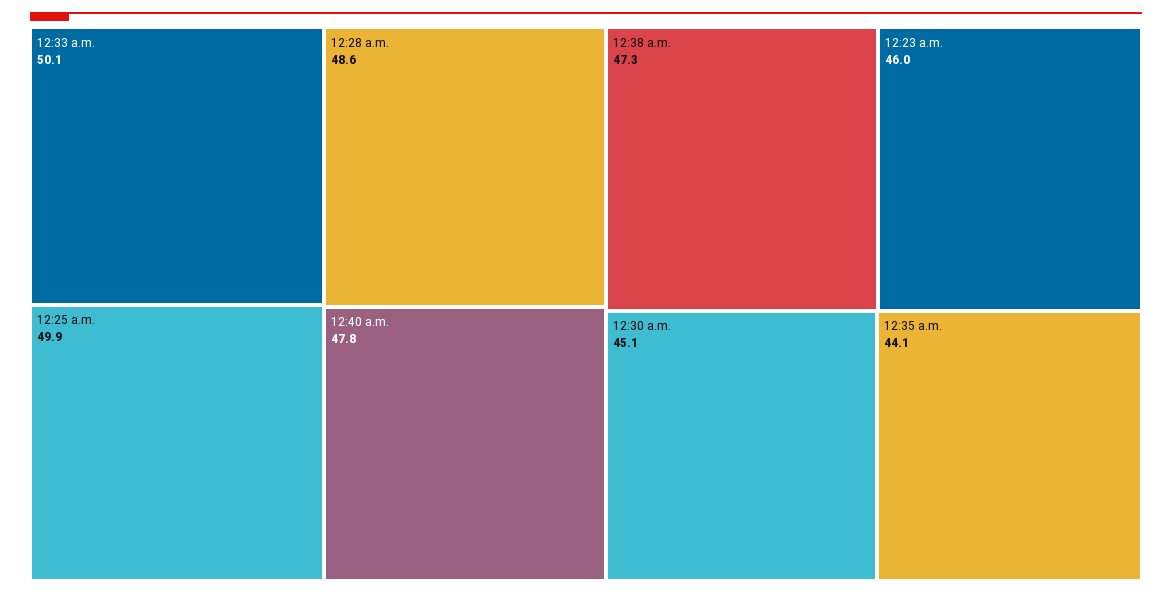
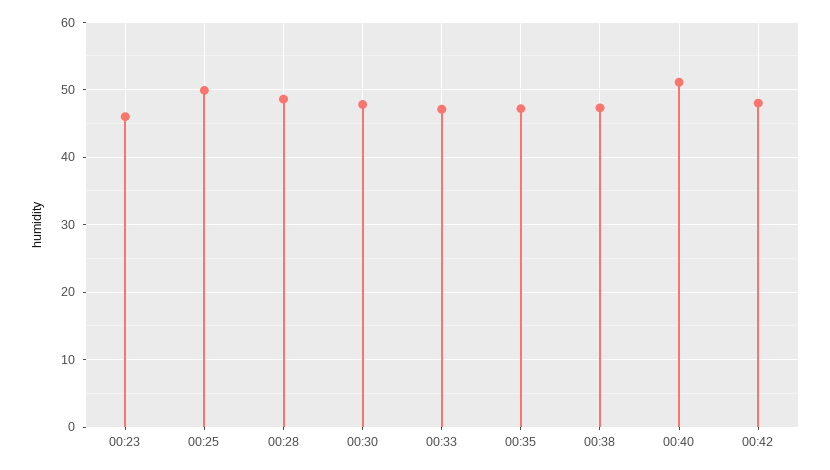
12:33 a.m.: 50.1 -> 47
12:40 a.m.: 47.8 -> 51
12:30 a.m.: 45.1 -> 48
12:35 a.m.: 44.1 -> 47
00:42: none -> 48

